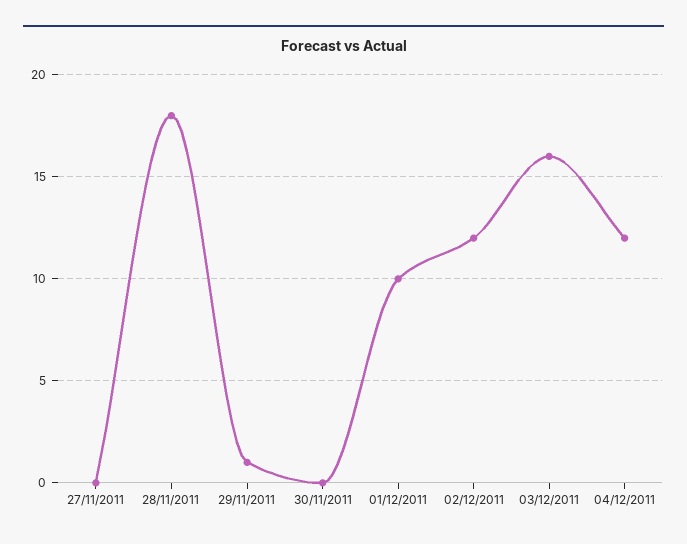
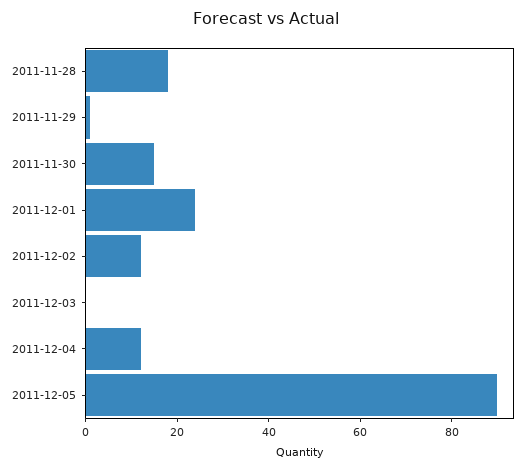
27/11/2011: 0 -> none
30/11/2011: 0 -> 15
01/12/2011: 10 -> 25
03/12/2011: 16 -> 0
2011-12-05: none -> 90

